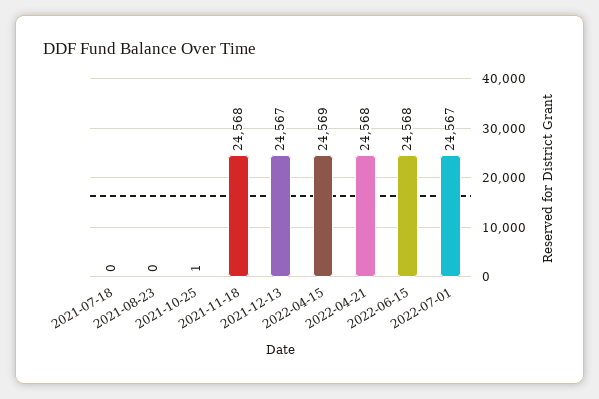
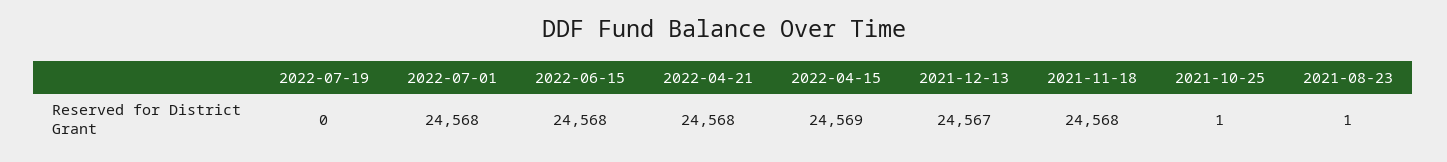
2021-07-18: 0 -> none
2021-08-23: 0 -> 1
2022-07-01: 24567 -> 24568
2022-07-19: none -> 0

